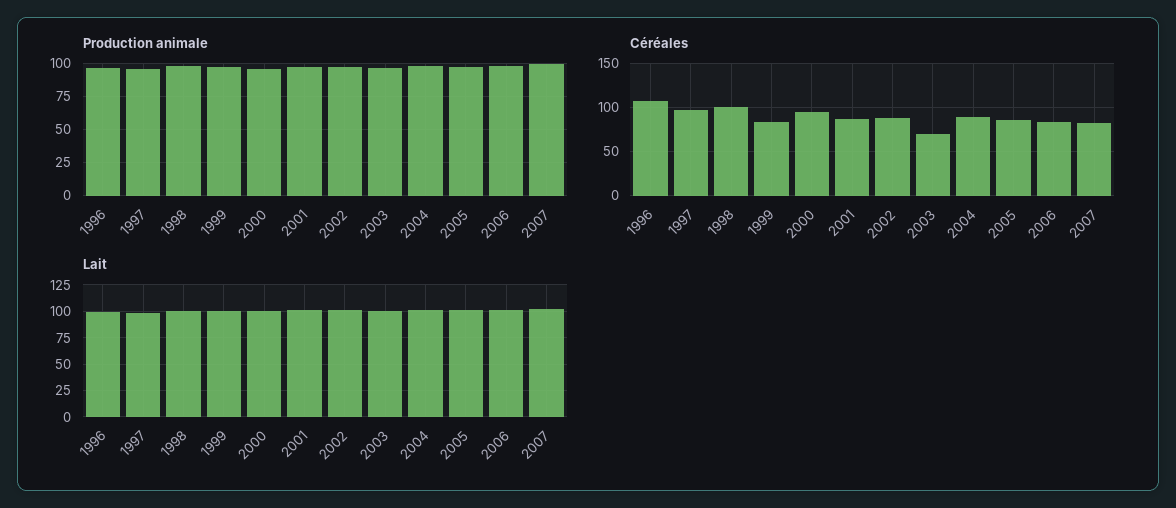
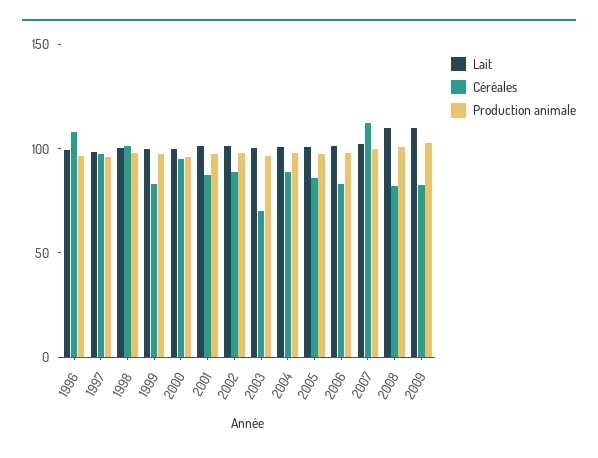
Céréales, 2007: 80 -> 110
Lait, 2008: none -> 110
Céréales, 2008: none -> 80
Production animale, 2008: none -> 100
Lait, 2009: none -> 110
Céréales, 2009: none -> 80
Production animale, 2009: none -> 100

